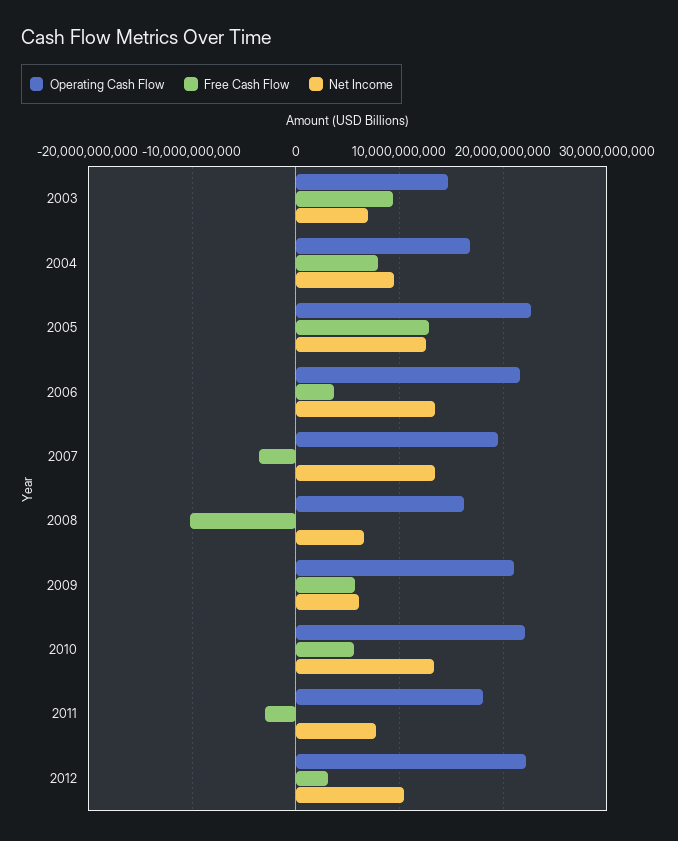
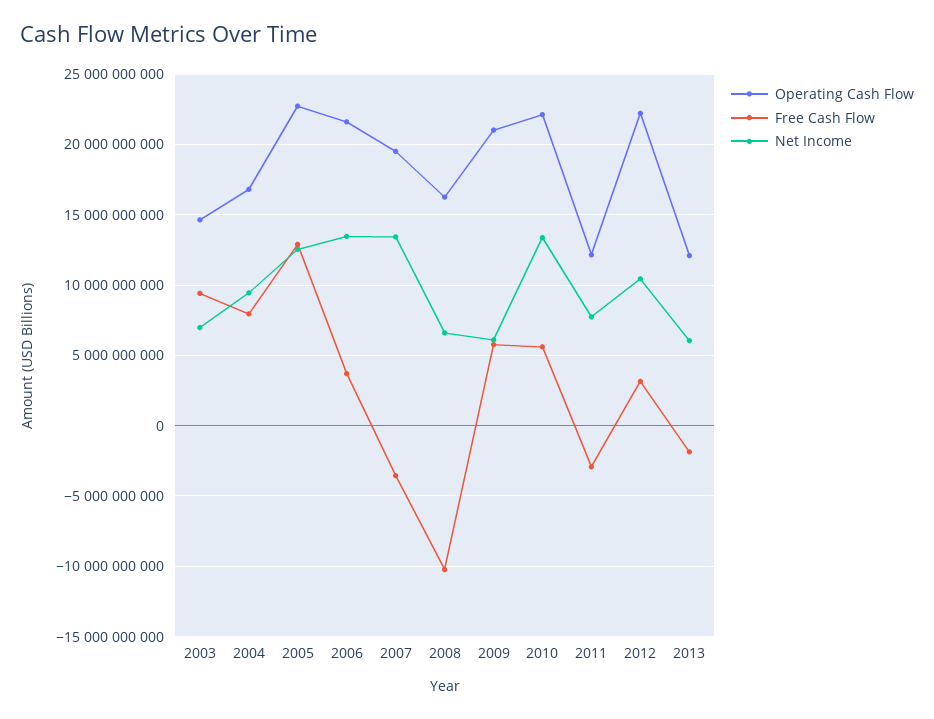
Operating Cash Flow, 2011: 18000000000 -> 12000000000
Operating Cash Flow, 2013: none -> 12000000000
Free Cash Flow, 2013: none -> -2000000000
Net Income, 2013: none -> 6000000000

